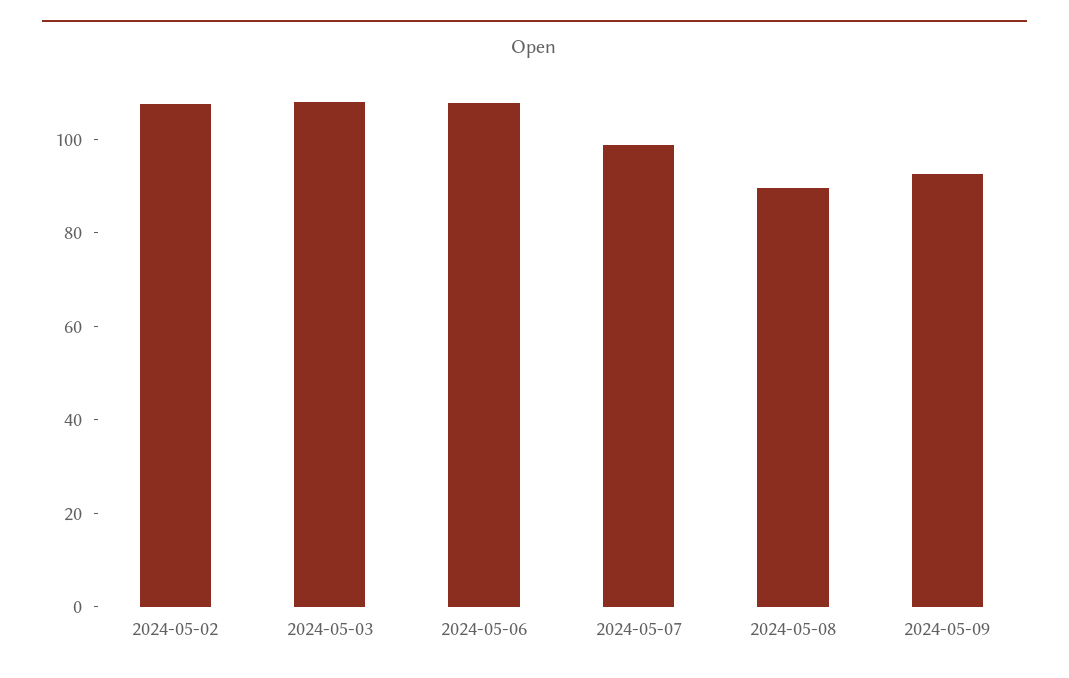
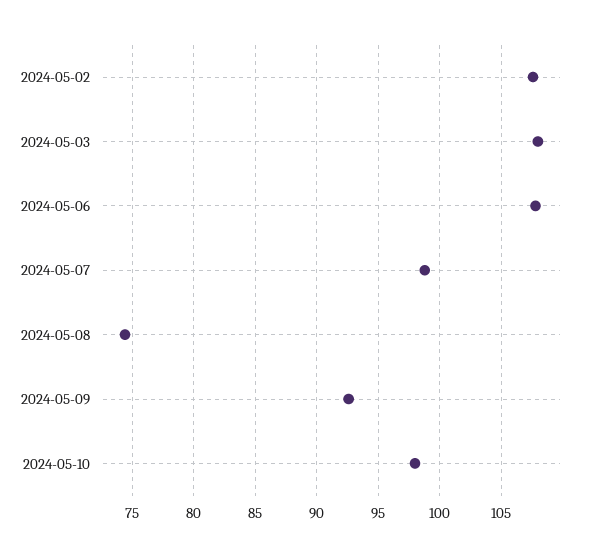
2024-05-08: 90 -> 74.5
2024-05-10: none -> 98

